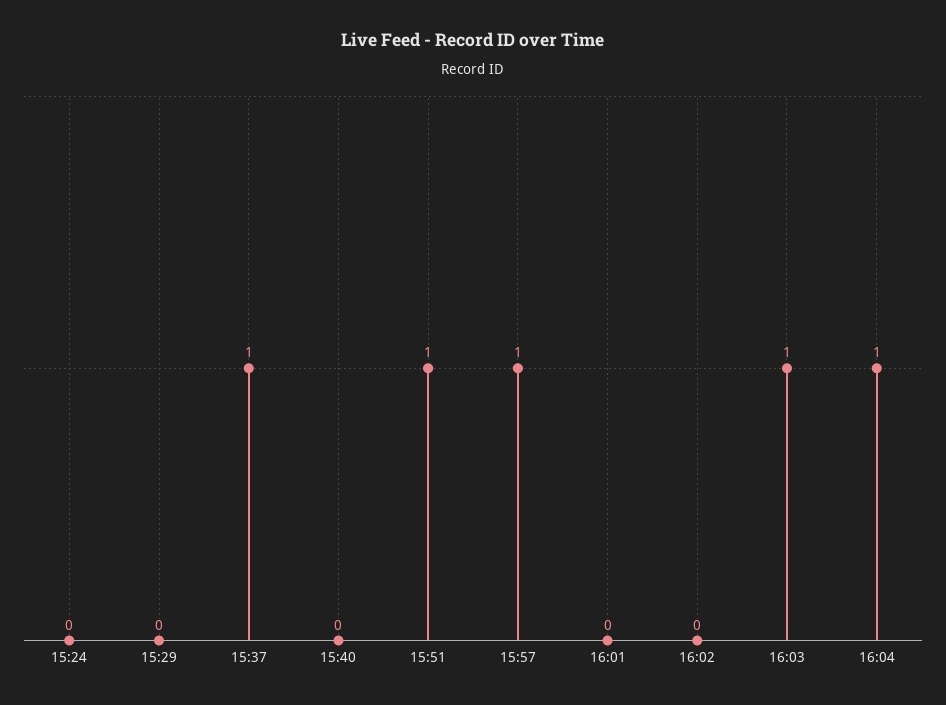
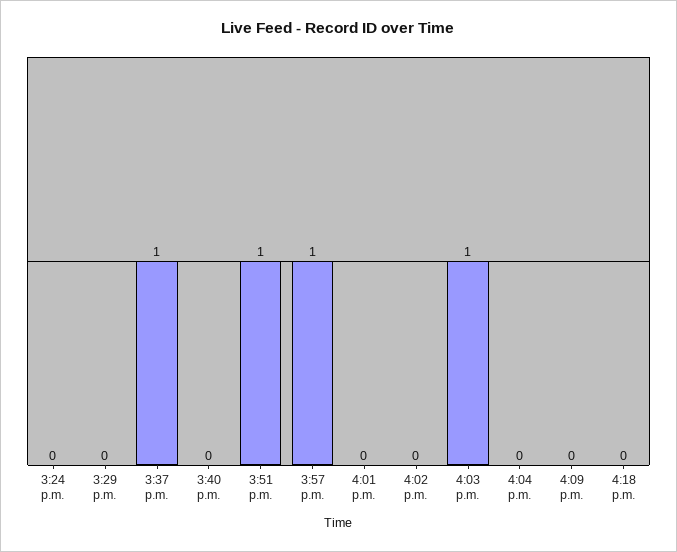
16:04: 1 -> 0
4:09 p.m.: none -> 0
4:18 p.m.: none -> 0

